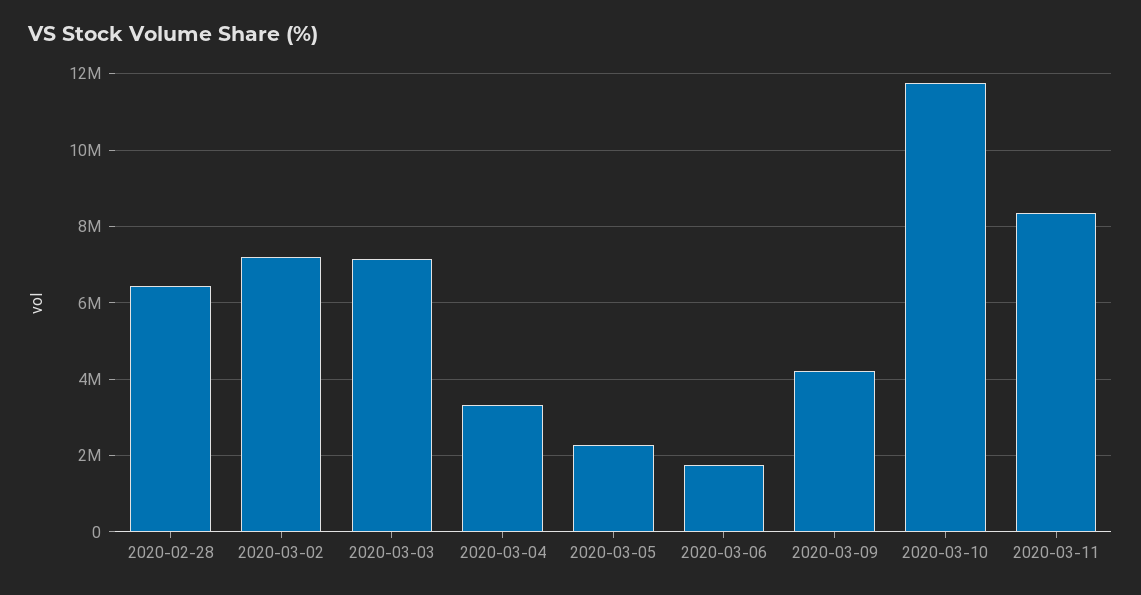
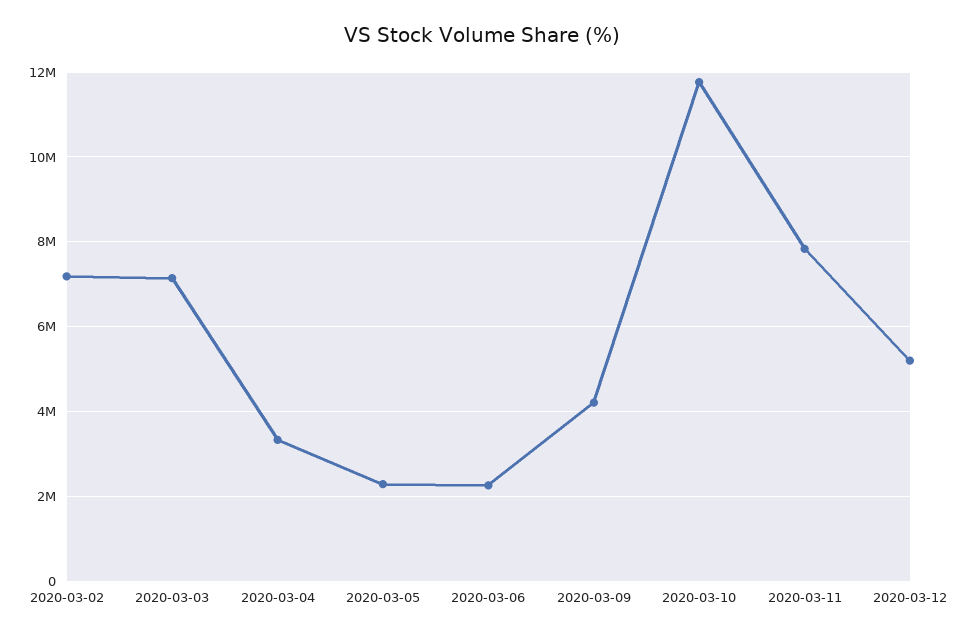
2020-02-28: 6400000 -> none
2020-03-06: 1800000 -> 2200000
2020-03-11: 8400000 -> 7800000
2020-03-12: none -> 5200000

